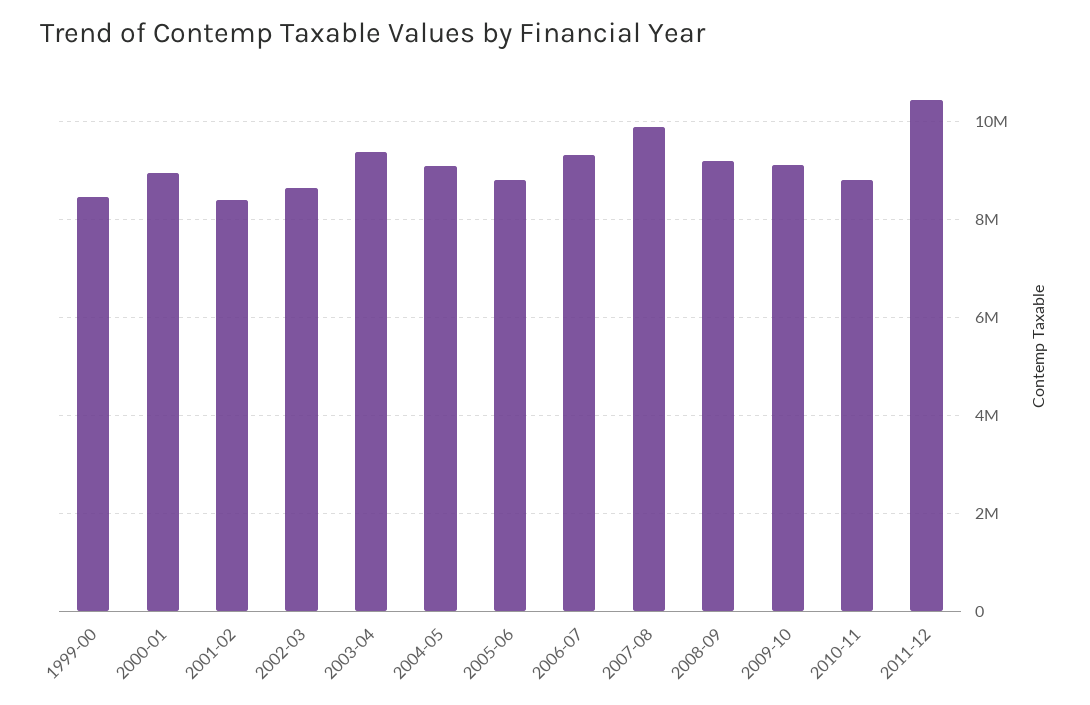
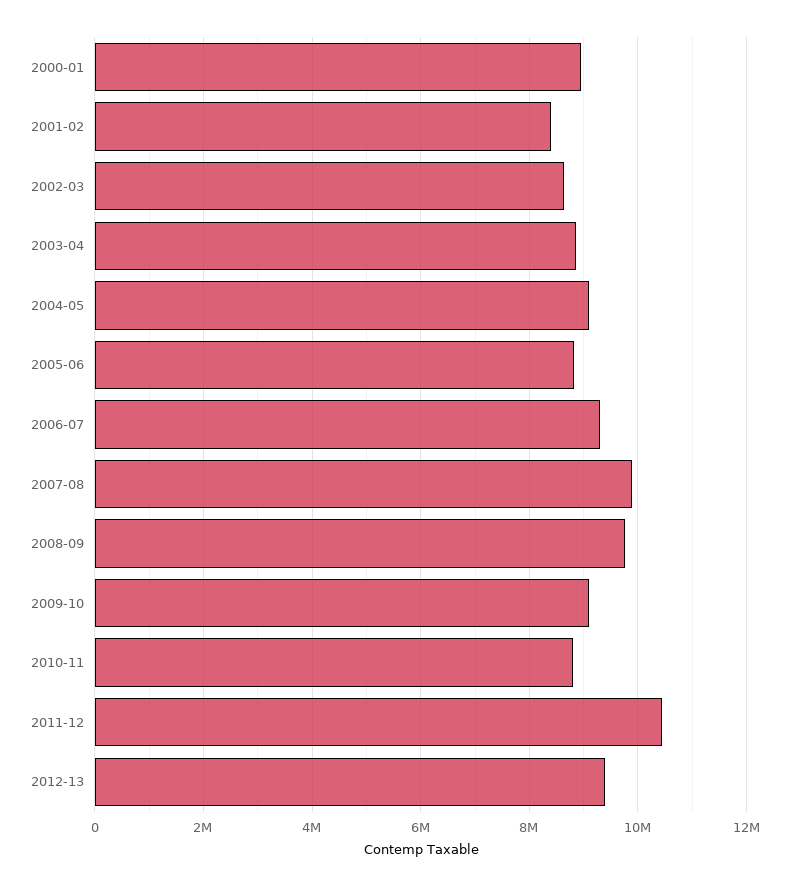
1999-00: 8400000 -> none
2003-04: 9400000 -> 8800000
2008-09: 9200000 -> 9800000
2012-13: none -> 9400000

